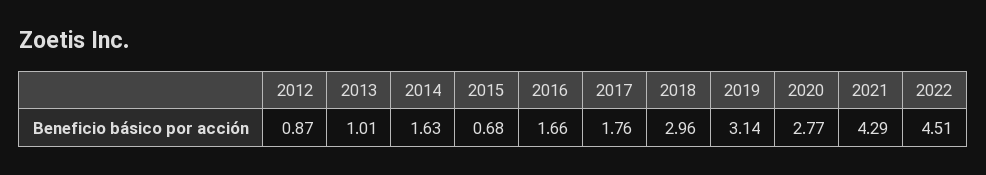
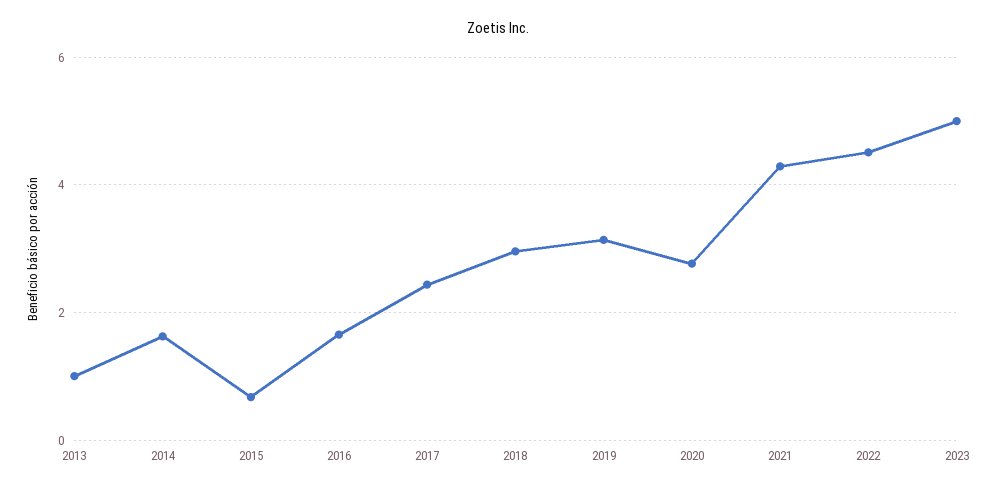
2012: 0.87 -> none
2017: 1.76 -> 2.4
2023: none -> 5

